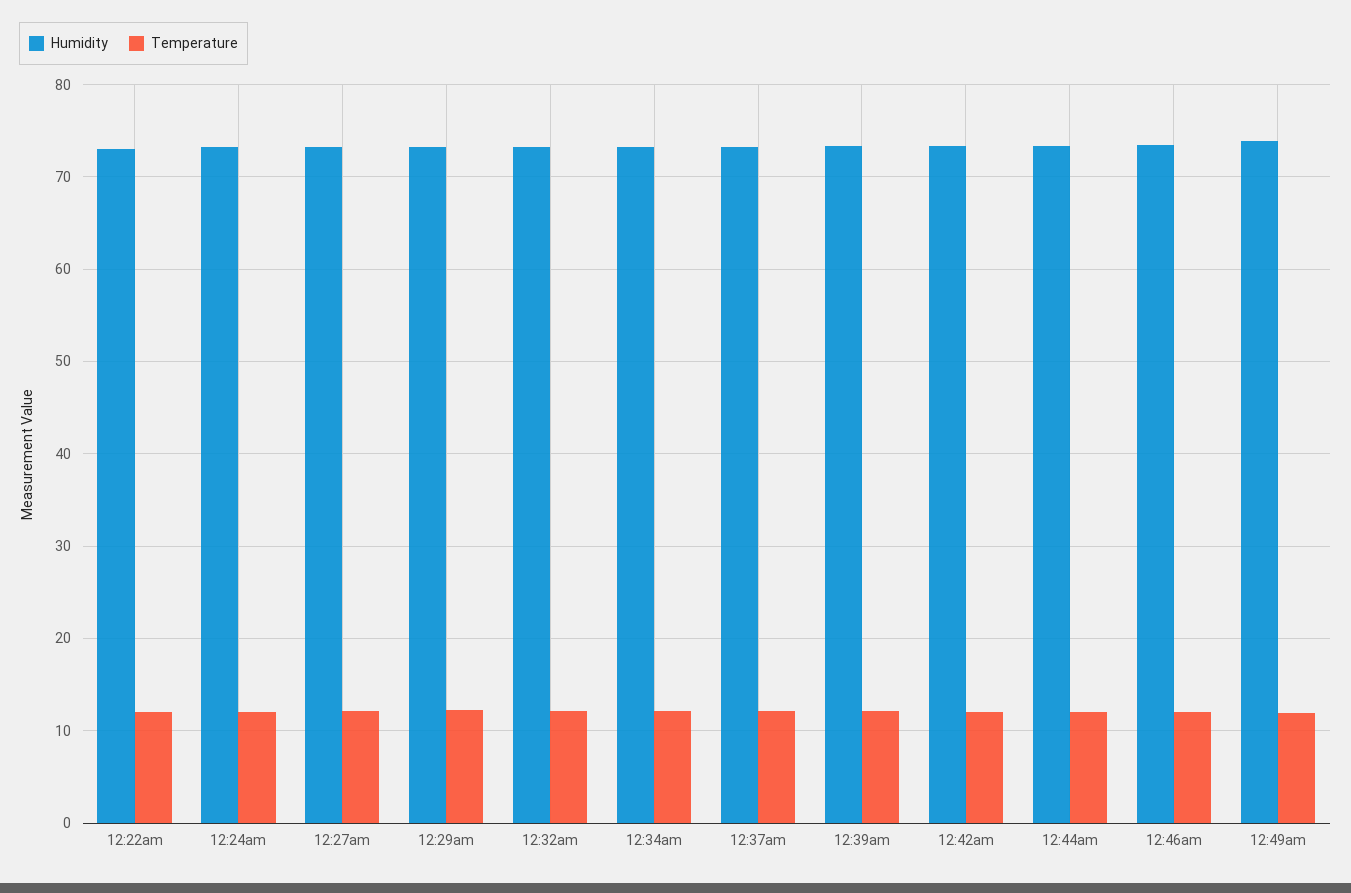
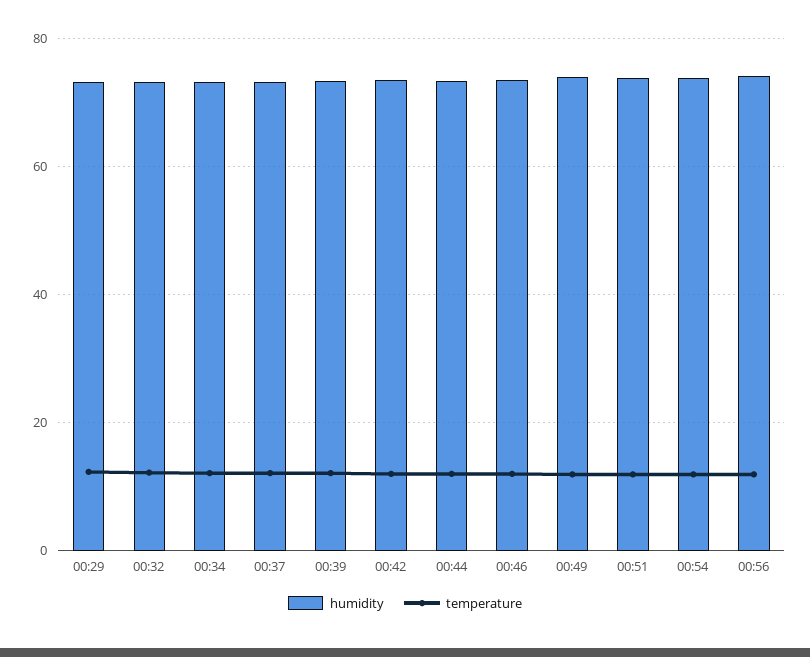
Humidity, 12:22am: 73 -> none
Temperature, 12:22am: 12 -> none
Humidity, 12:24am: 73 -> none
Temperature, 12:24am: 12 -> none
Humidity, 12:27am: 73 -> none
Temperature, 12:27am: 12 -> none
Humidity, 00:51: none -> 74
Temperature, 00:51: none -> 12
Humidity, 00:54: none -> 74
Temperature, 00:54: none -> 12
Humidity, 00:56: none -> 74
Temperature, 00:56: none -> 12

